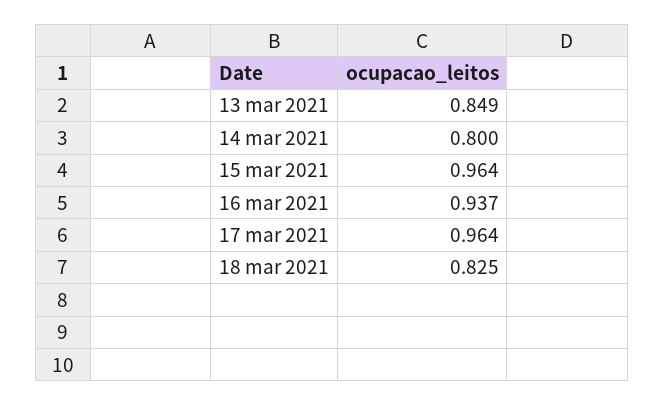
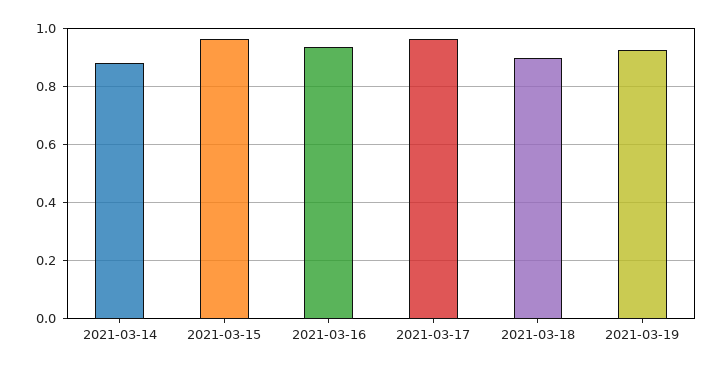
13 mar 2021: 0.849 -> none
14 mar 2021: 0.8 -> 0.875
18 mar 2021: 0.825 -> 0.9
2021-03-19: none -> 0.925

